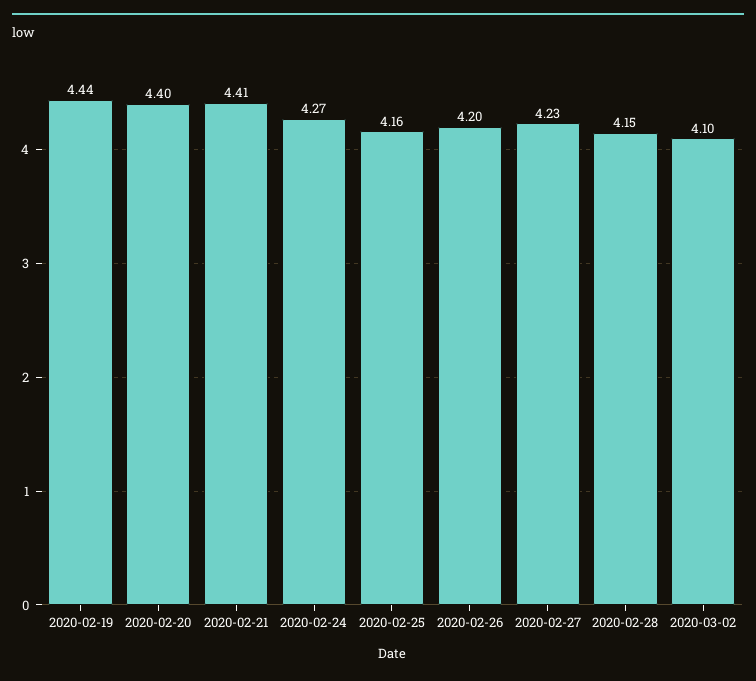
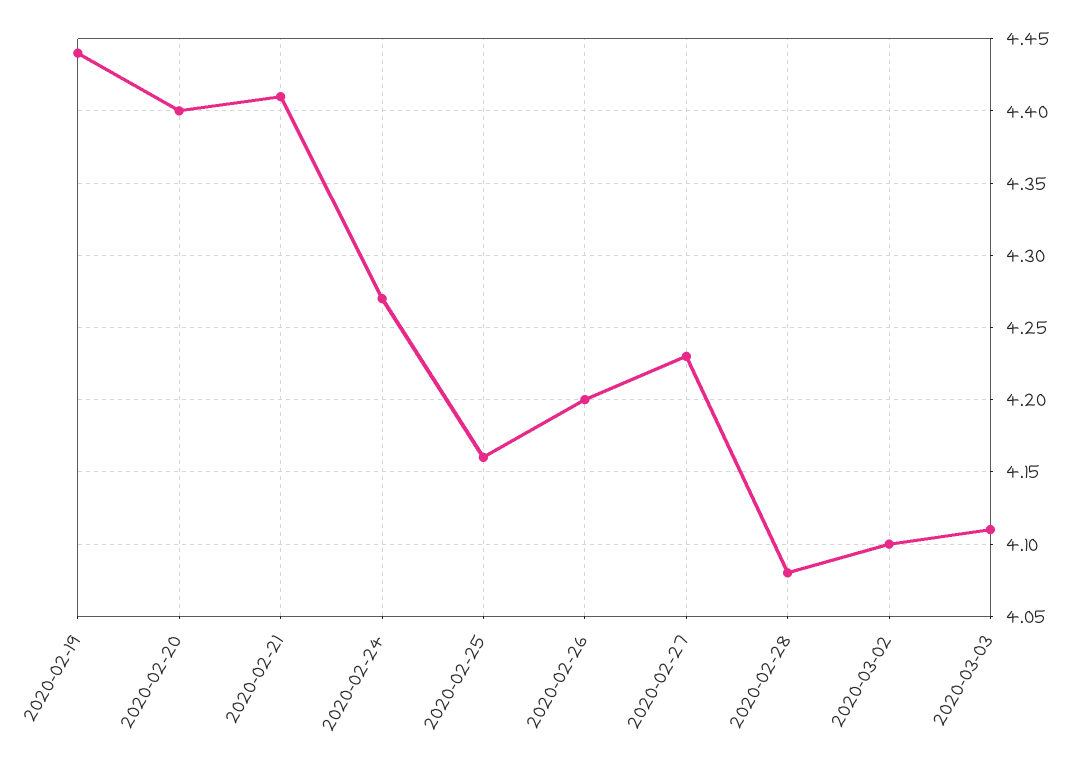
2020-02-28: 4.15 -> 4.08
2020-03-03: none -> 4.11

